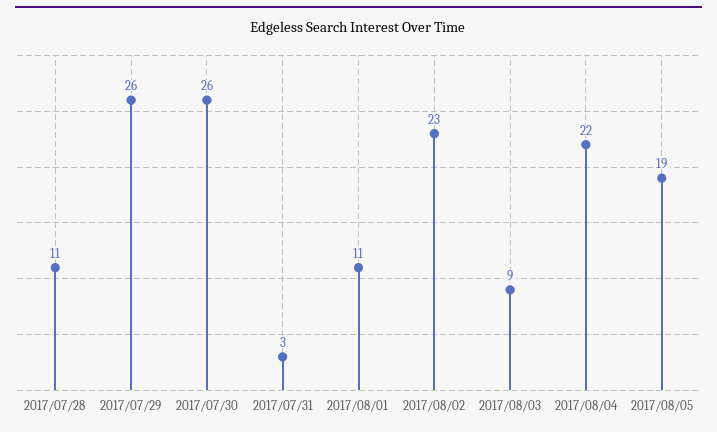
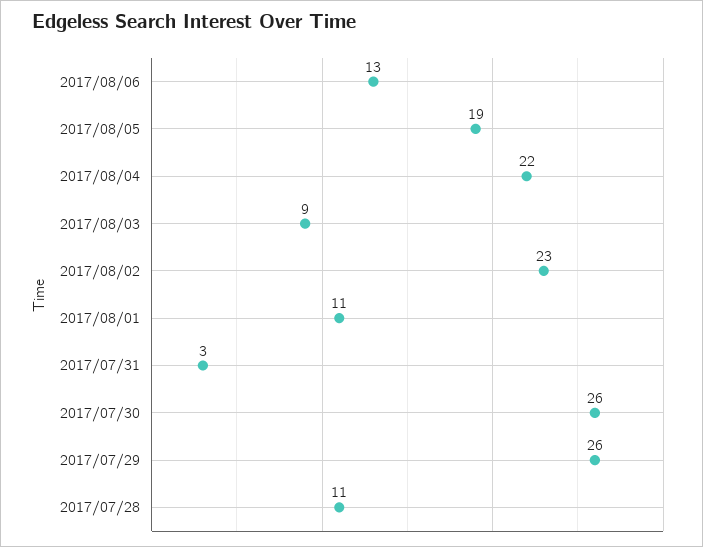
2017/08/06: none -> 13

